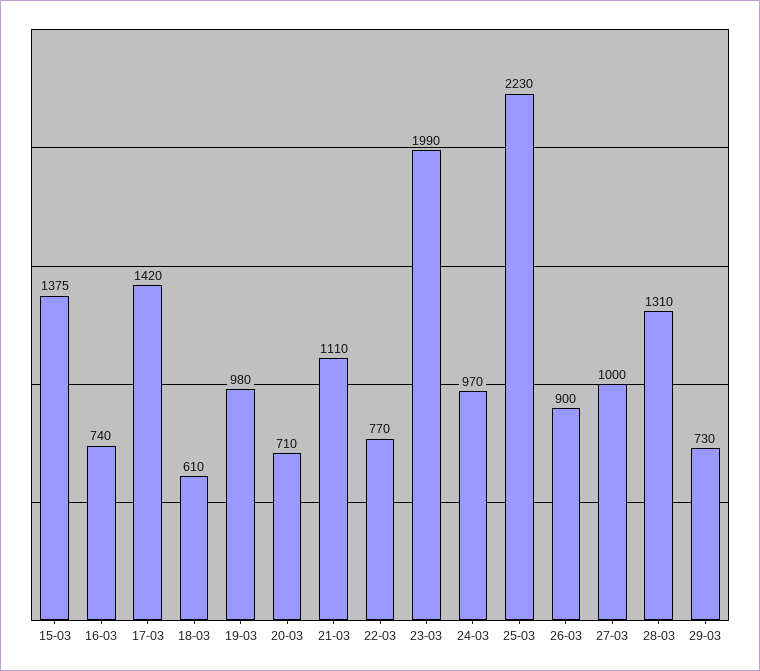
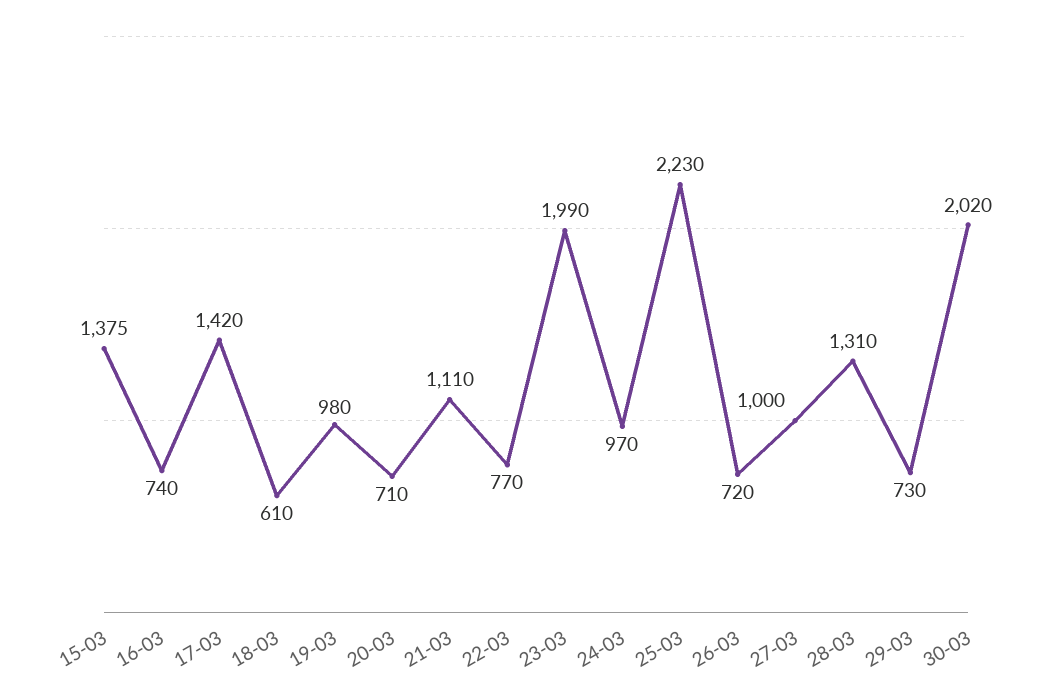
26-03: 900 -> 720
30-03: none -> 2020

